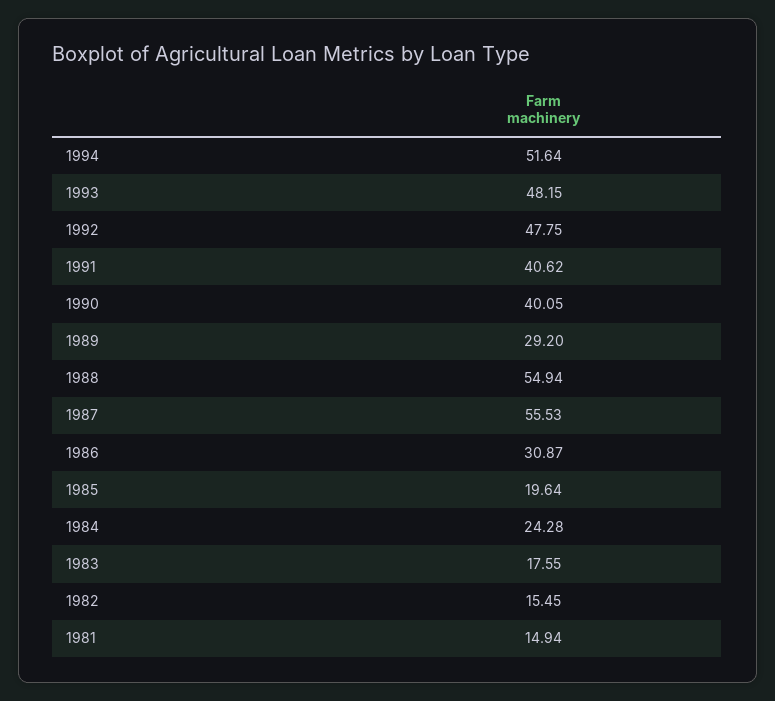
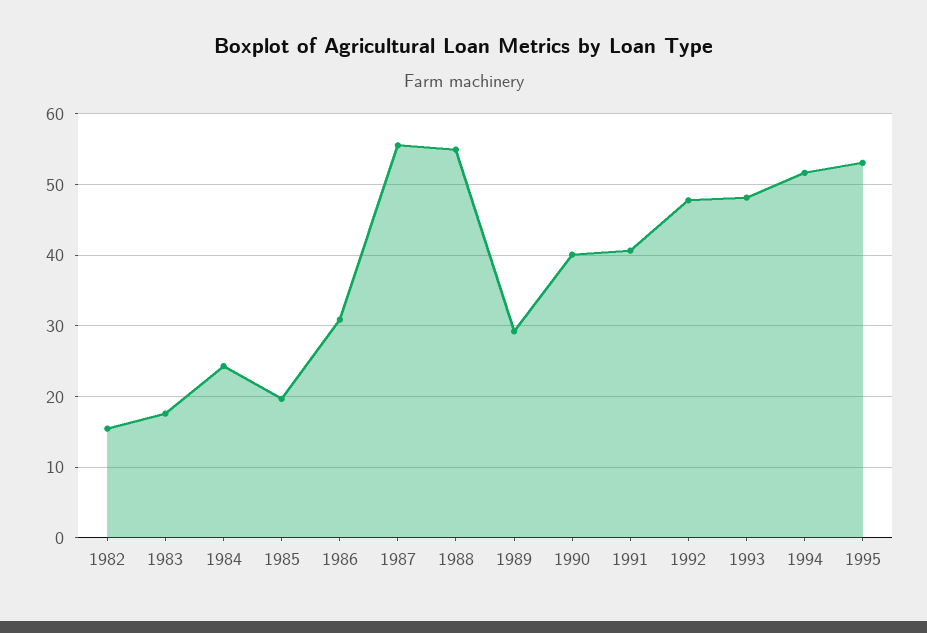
1981: 14.94 -> none
1995: none -> 53

